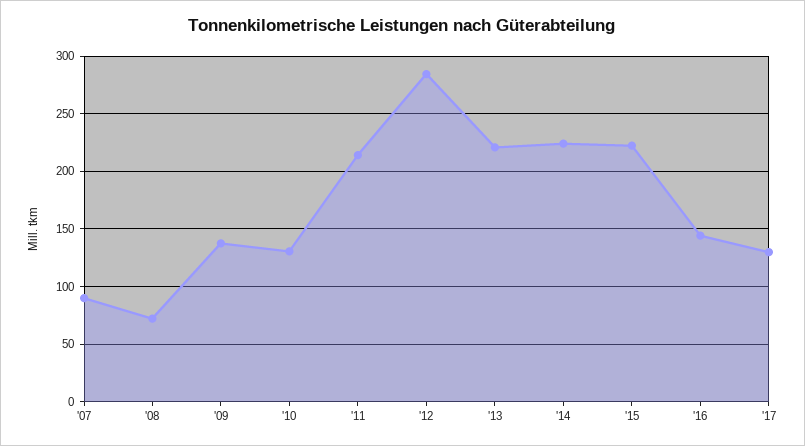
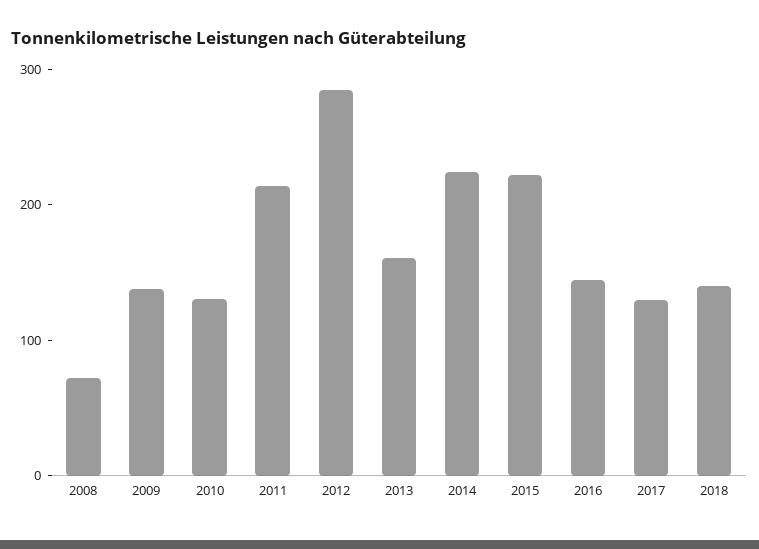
'07: 90 -> none
'13: 220 -> 160
2018: none -> 140

